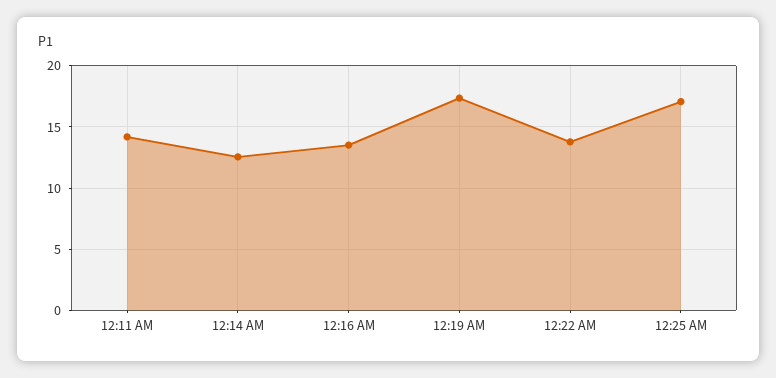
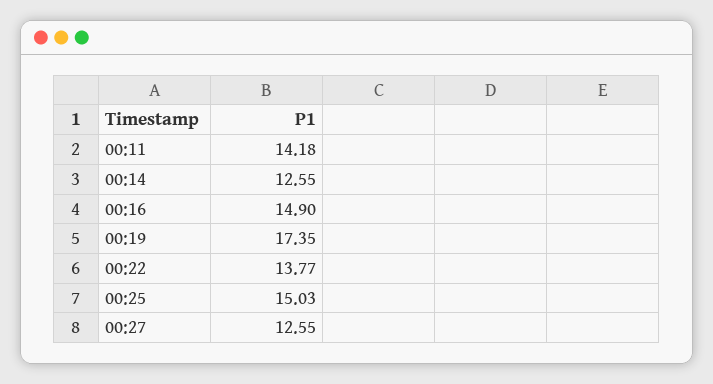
12:16 AM: 13.5 -> 14.9
12:25 AM: 17 -> 15.03
00:27: none -> 12.55

